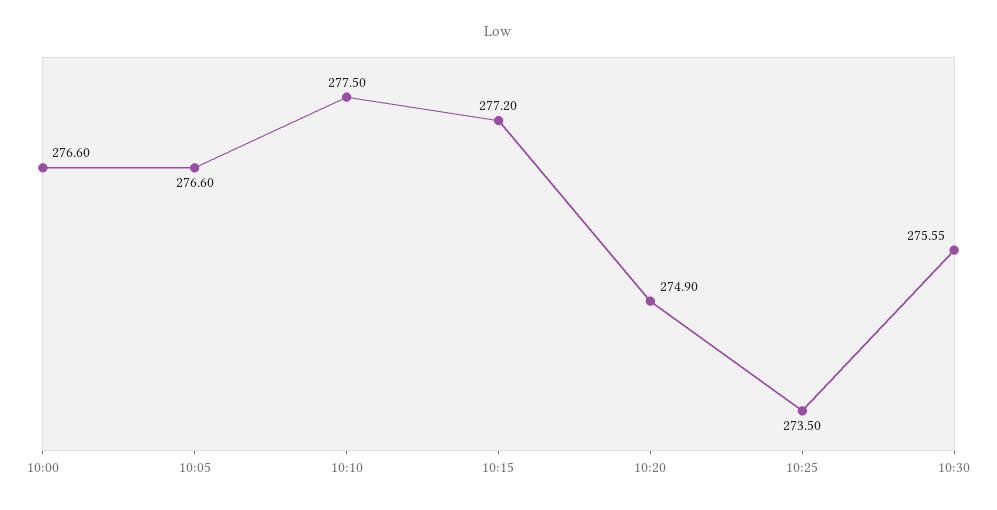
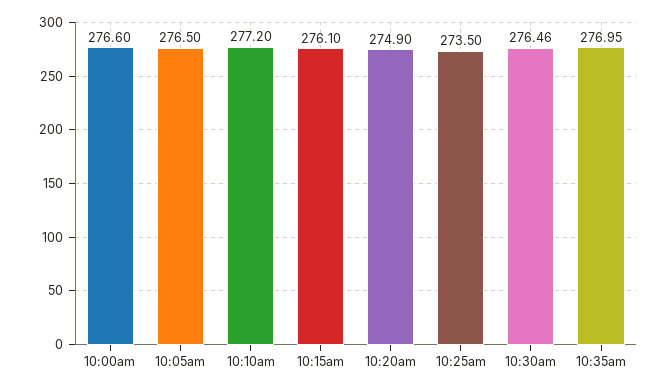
10:05: 276.6 -> 276.5
10:10: 277.5 -> 277.2
10:15: 277.2 -> 276.1
10:30: 275.55 -> 276.46
10:35am: none -> 276.95

